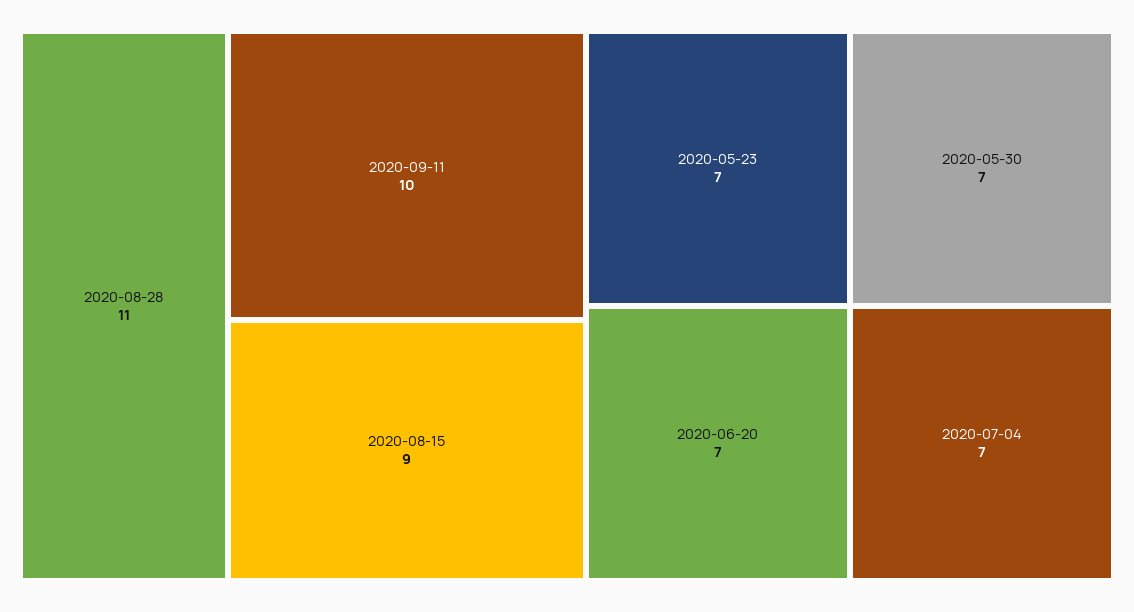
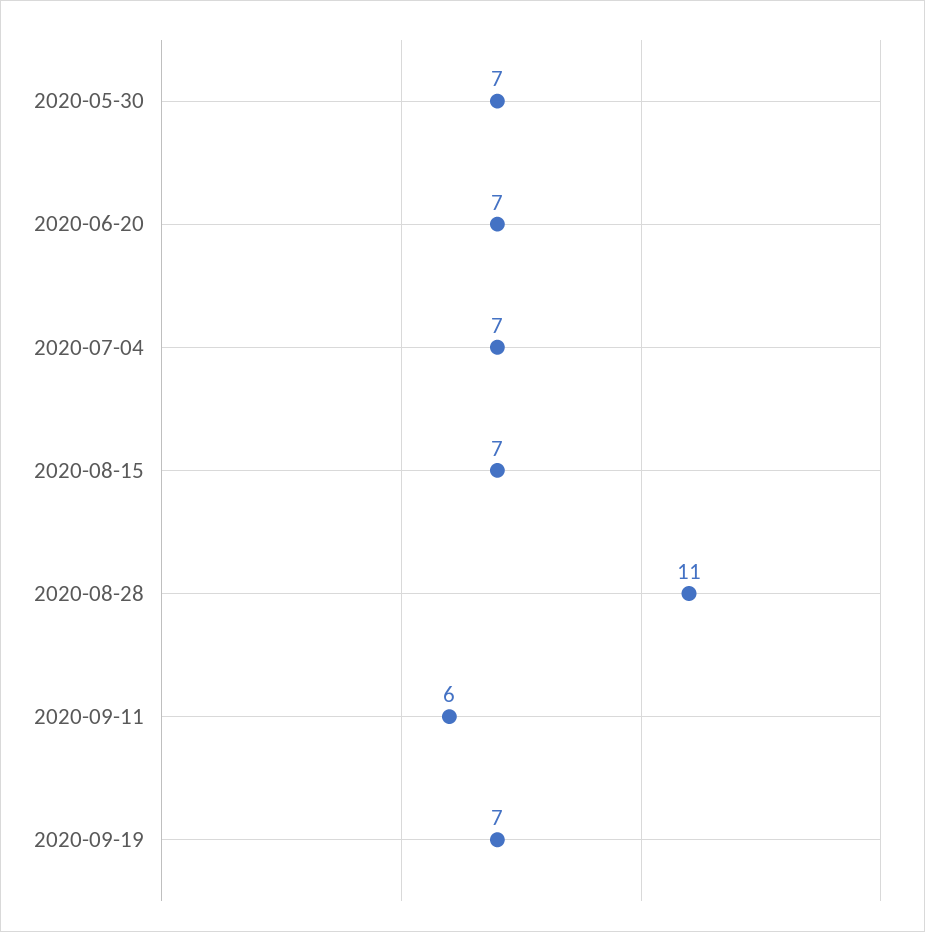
2020-09-11: 10 -> 6
2020-08-15: 9 -> 7
2020-05-23: 7 -> none
2020-09-19: none -> 7

